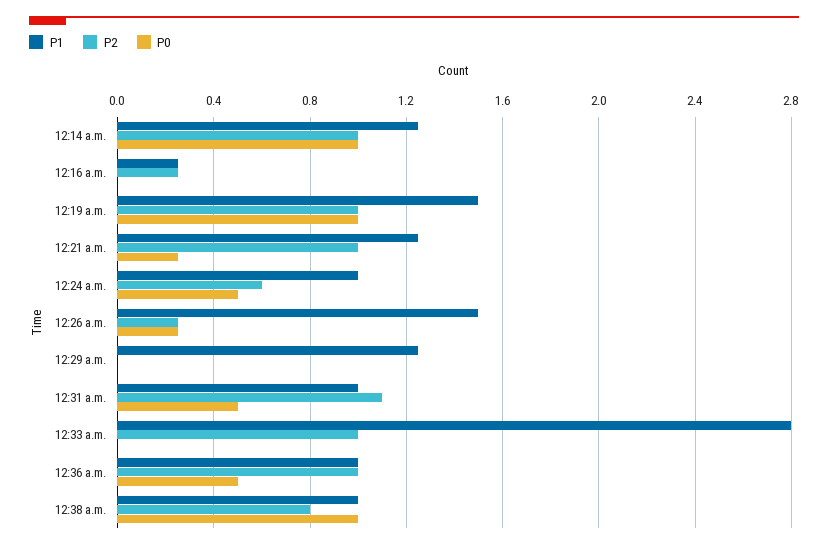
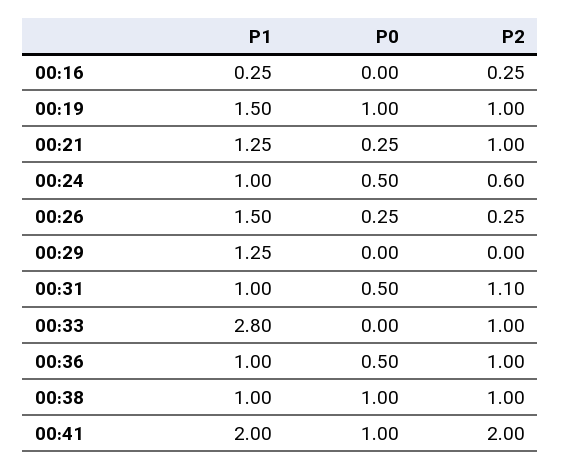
P1, 12:14 a.m.: 1.25 -> none
P2, 12:14 a.m.: 1 -> none
P0, 12:14 a.m.: 1 -> none
P2, 12:38 a.m.: 0.8 -> 1
P1, 00:41: none -> 2
P0, 00:41: none -> 1
P2, 00:41: none -> 2

